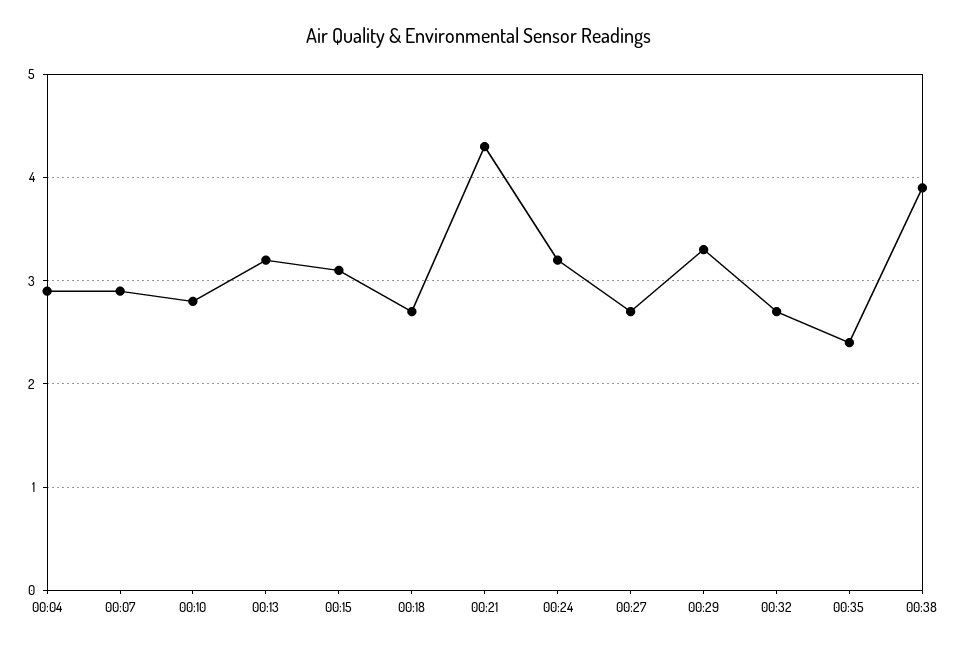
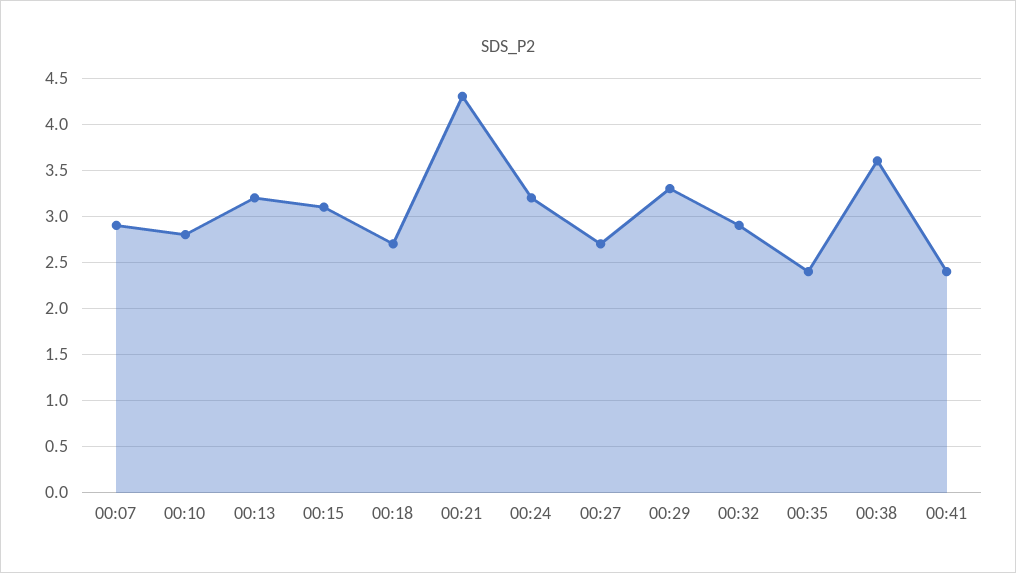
00:04: 2.9 -> none
00:32: 2.7 -> 2.9
00:38: 3.9 -> 3.6
00:41: none -> 2.4

